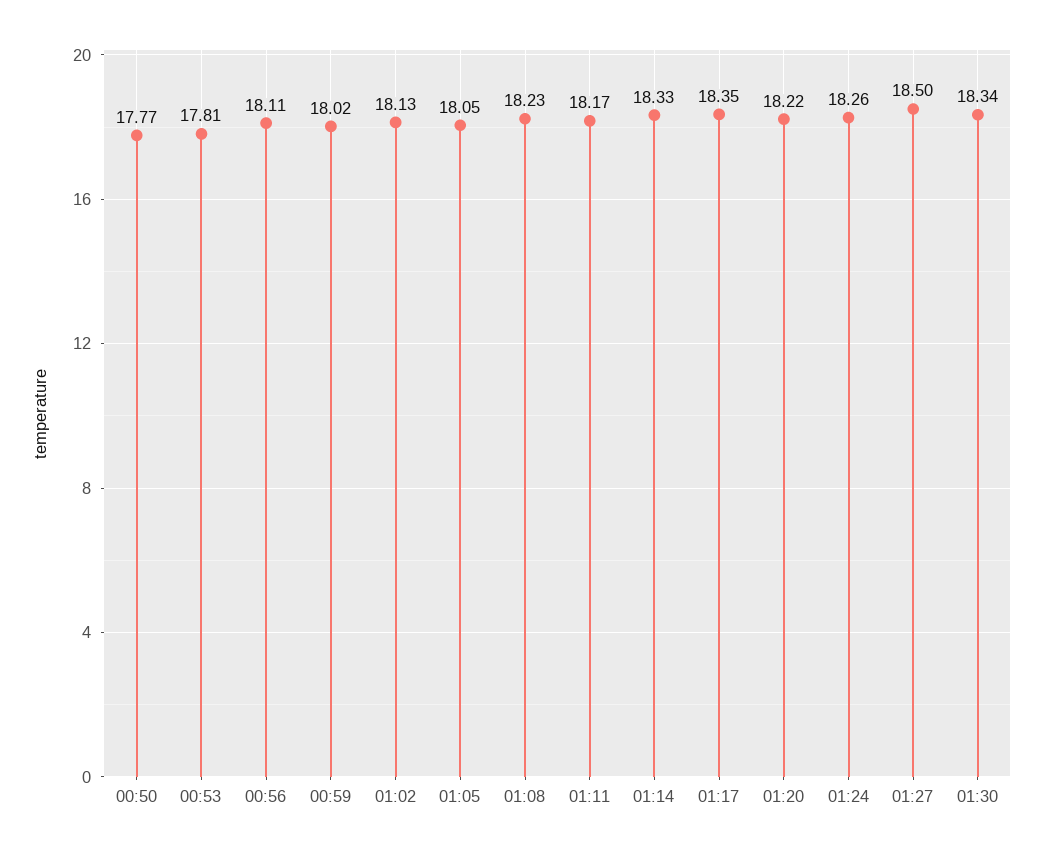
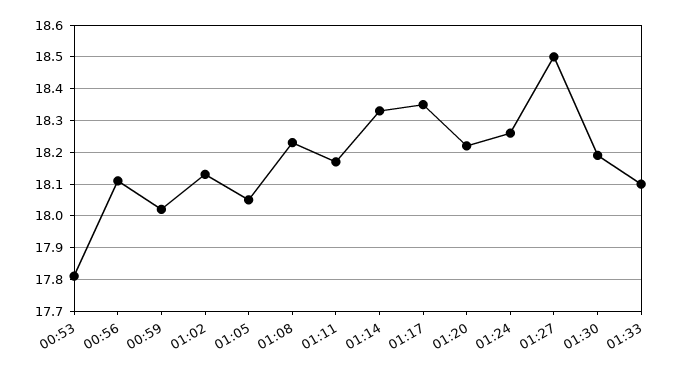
00:50: 17.77 -> none
01:30: 18.34 -> 18.2
01:33: none -> 18.1

